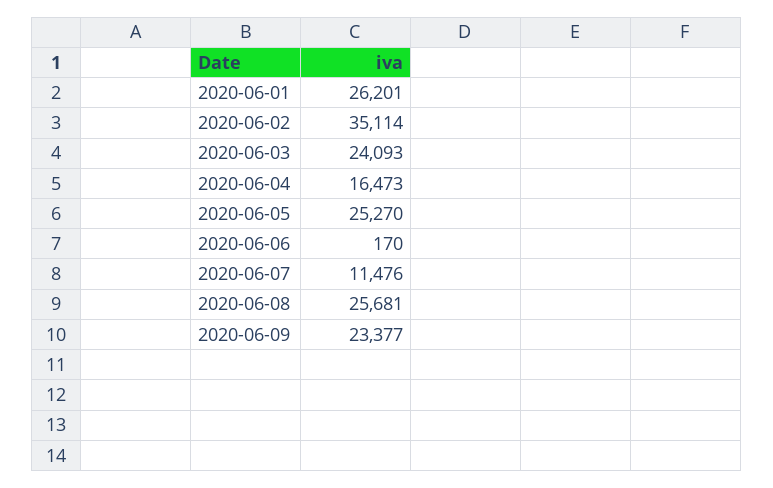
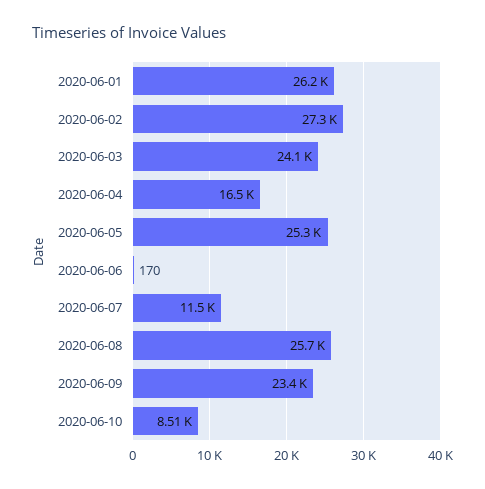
2020-06-02: 35114 -> 27300
2020-06-10: none -> 8510

